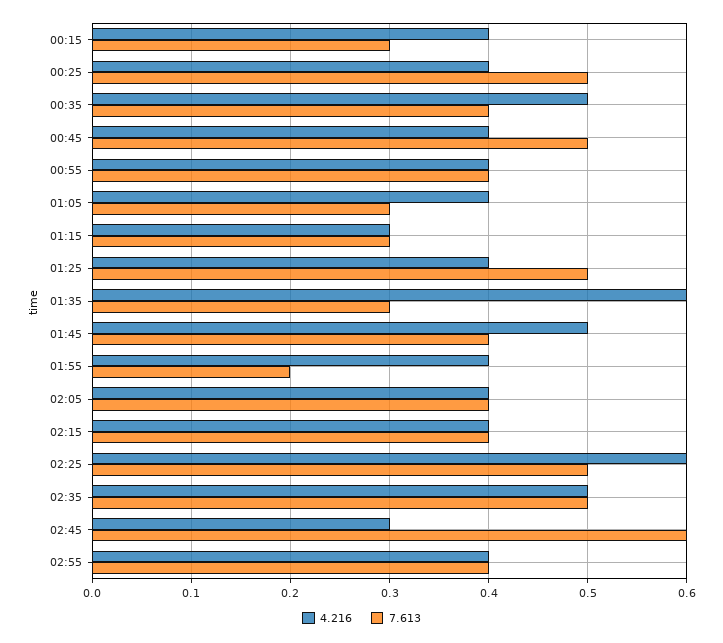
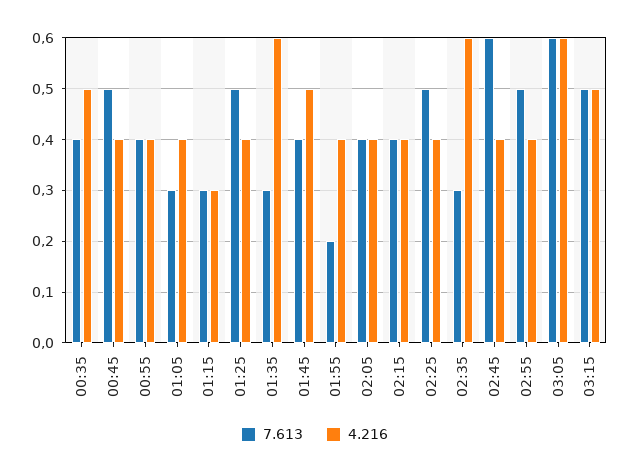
4.216, 00:15: 0.4 -> none
7.613, 00:15: 0.3 -> none
4.216, 00:25: 0.4 -> none
7.613, 00:25: 0.5 -> none
4.216, 02:25: 0.6 -> 0.4
4.216, 02:35: 0.5 -> 0.6
7.613, 02:35: 0.5 -> 0.3
4.216, 02:45: 0.3 -> 0.4
7.613, 02:55: 0.4 -> 0.5
7.613, 03:05: none -> 0.6
4.216, 03:05: none -> 0.6
7.613, 03:15: none -> 0.5
4.216, 03:15: none -> 0.5

